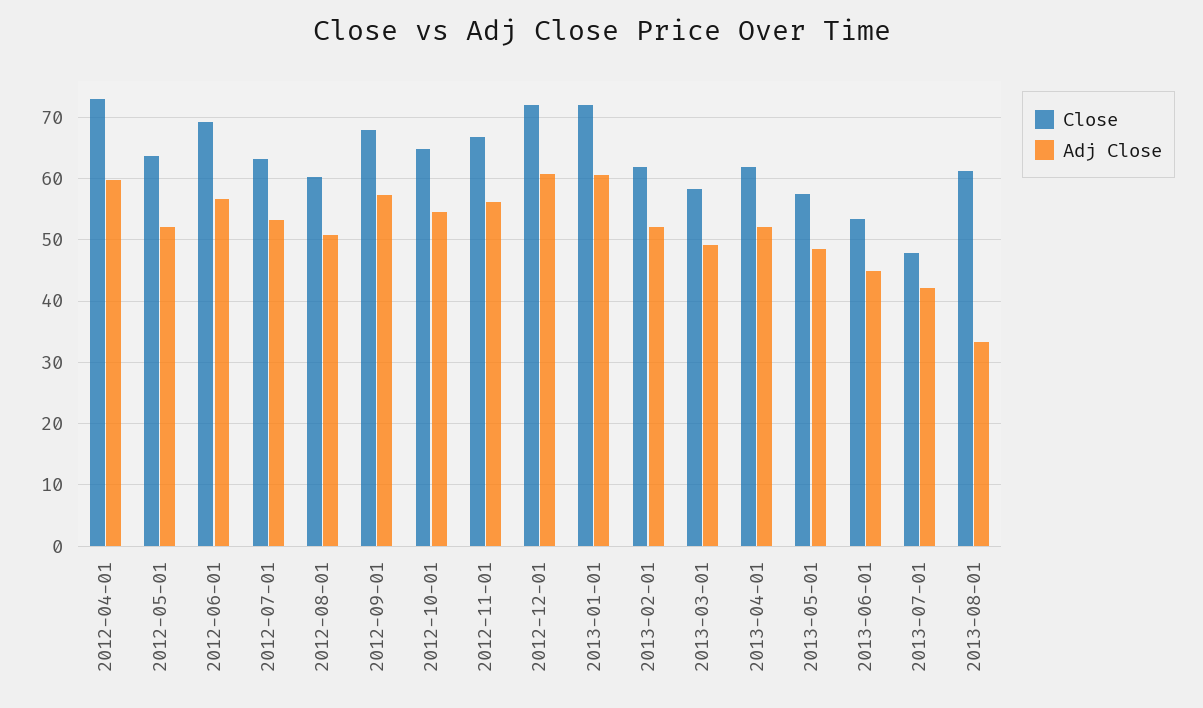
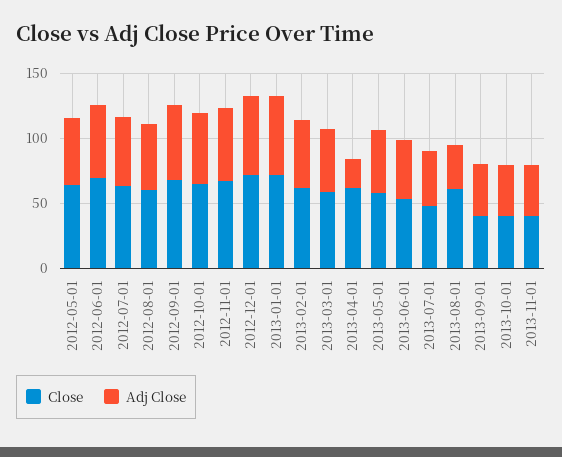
Close, 2012-04-01: 73 -> none
Adj Close, 2012-04-01: 60 -> none
Adj Close, 2013-04-01: 52 -> 20
Close, 2013-09-01: none -> 40
Adj Close, 2013-09-01: none -> 40
Close, 2013-10-01: none -> 40
Adj Close, 2013-10-01: none -> 40
Close, 2013-11-01: none -> 40
Adj Close, 2013-11-01: none -> 40

